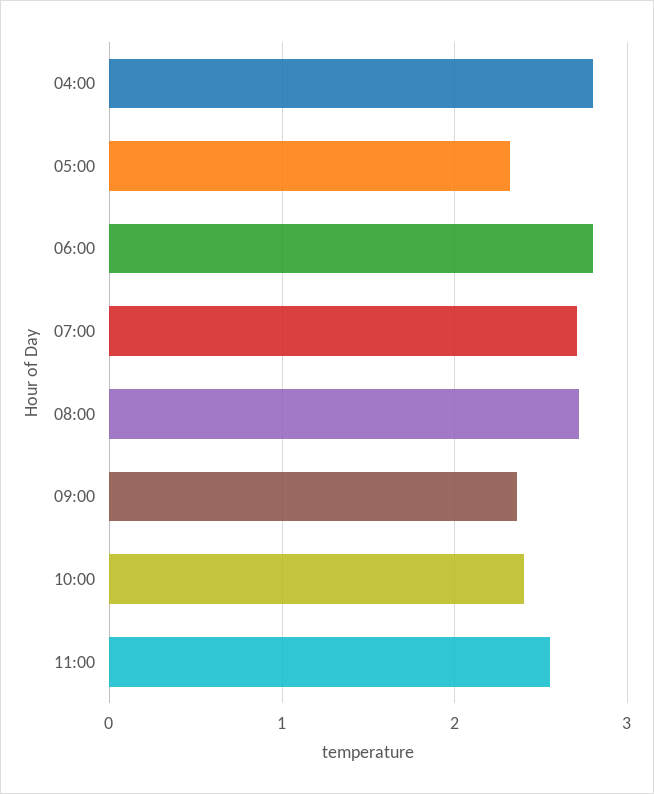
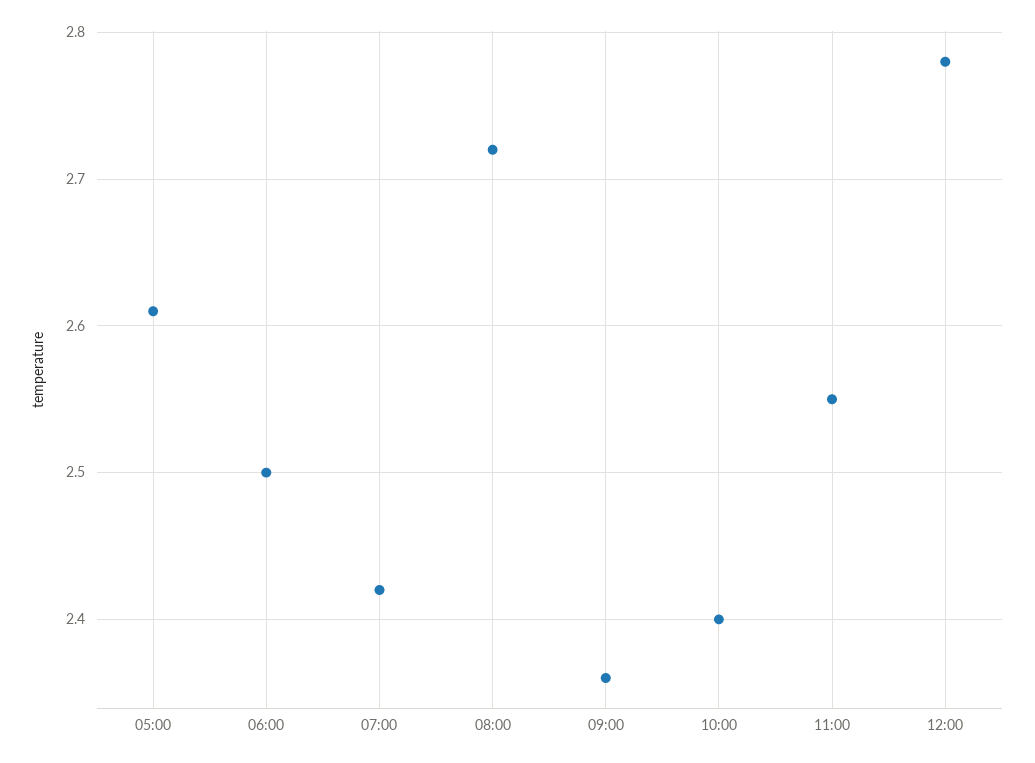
04:00: 2.8 -> none
05:00: 2.3 -> 2.61
06:00: 2.8 -> 2.5
07:00: 2.7 -> 2.42
12:00: none -> 2.78

